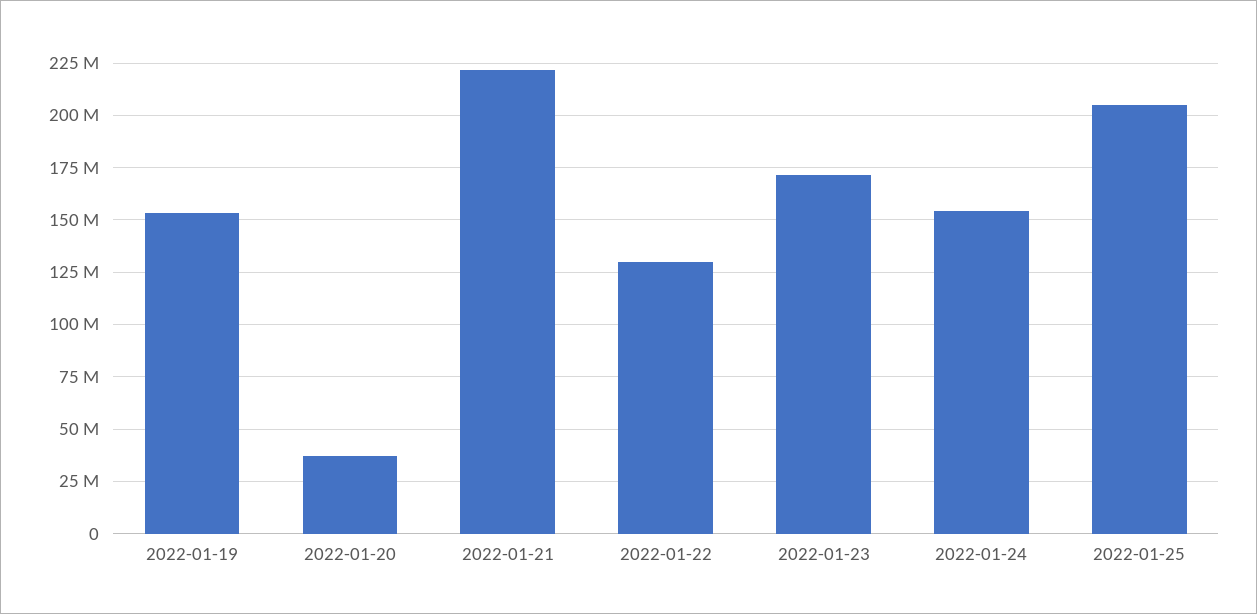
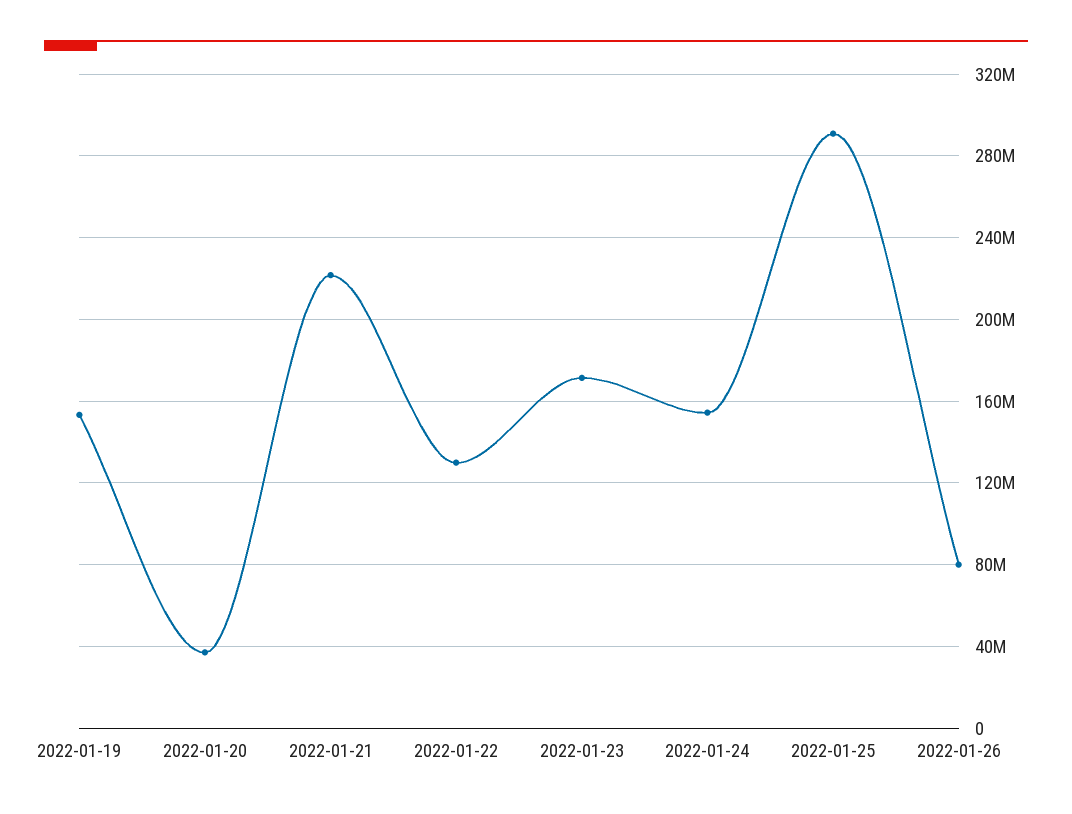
2022-01-25: 205000000 -> 290000000
2022-01-26: none -> 80000000

